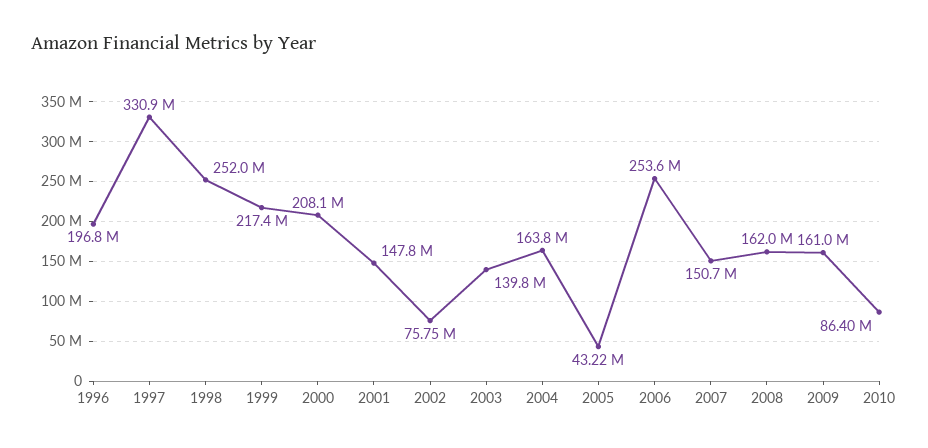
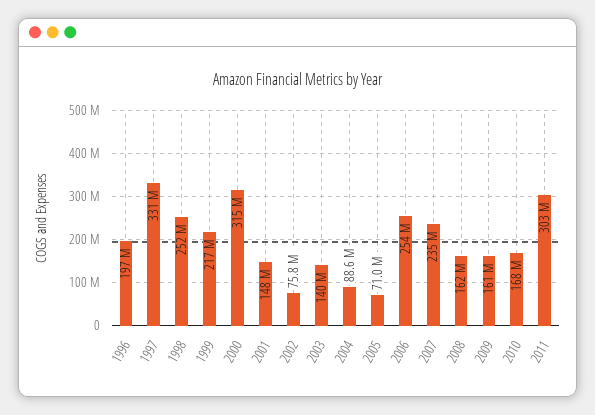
2000: 208100000 -> 315000000
2004: 163800000 -> 88600000
2005: 43220000 -> 71000000
2007: 150700000 -> 235000000
2010: 86400000 -> 168000000
2011: none -> 303000000

